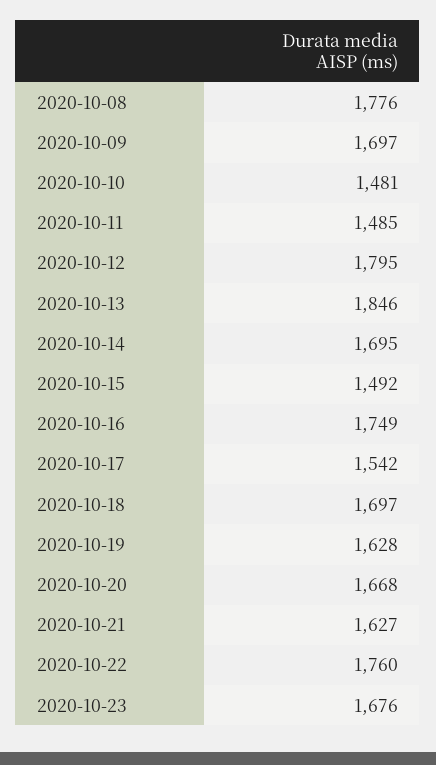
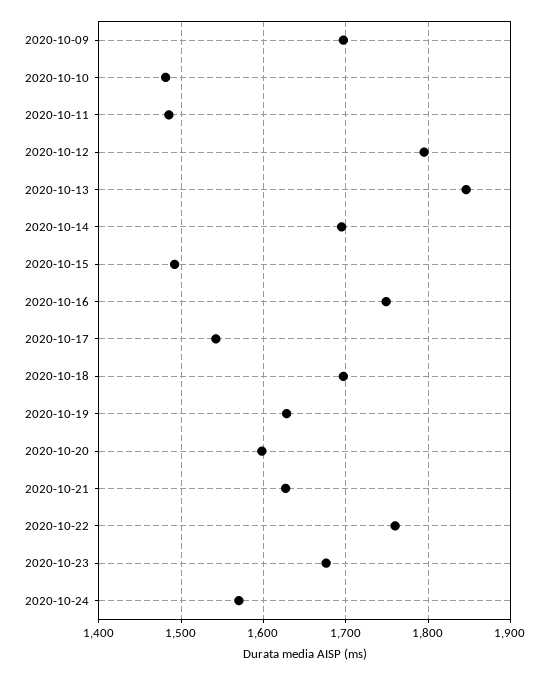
2020-10-08: 1776 -> none
2020-10-20: 1668 -> 1600
2020-10-24: none -> 1570

